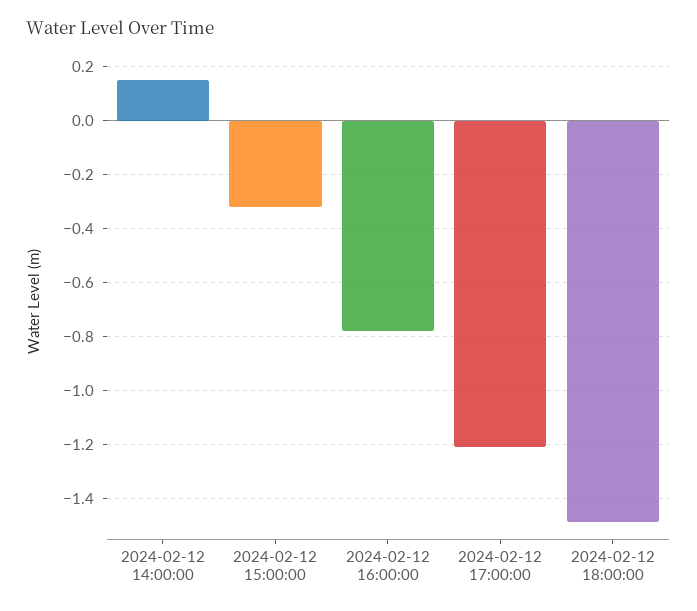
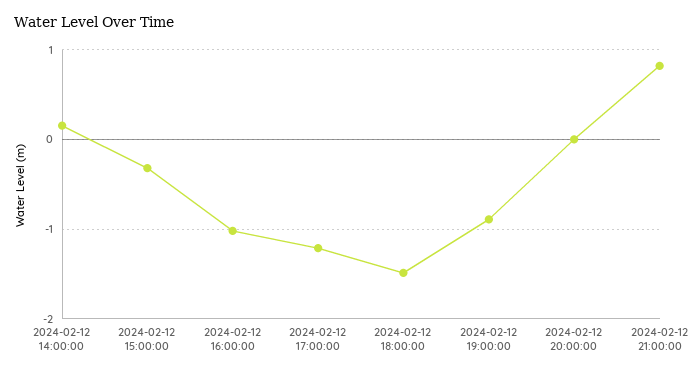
2024-02-12 16:00:00: -0.775 -> -1
2024-02-12 19:00:00: none -> -0.9
2024-02-12 20:00:00: none -> 0
2024-02-12 21:00:00: none -> 0.8

